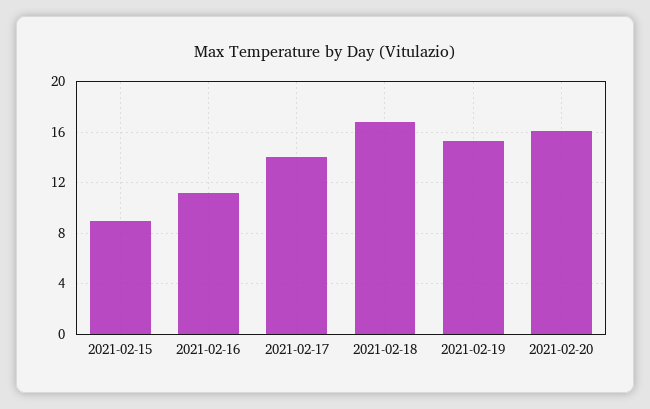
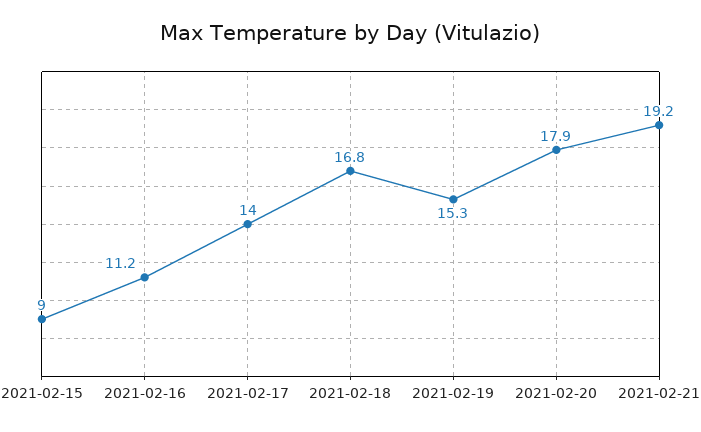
2021-02-20: 16 -> 17.9
2021-02-21: none -> 19.2

